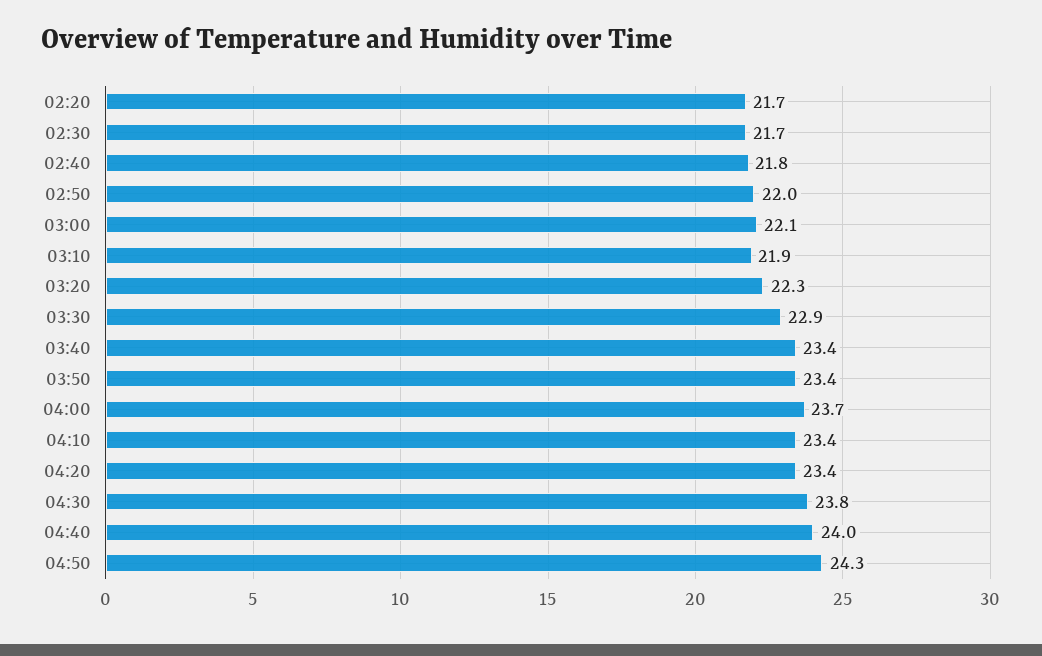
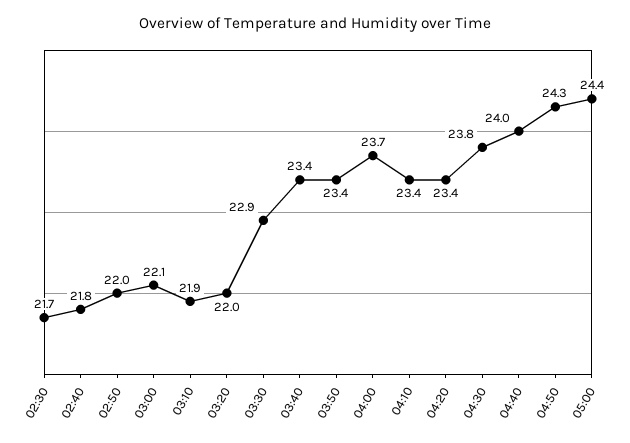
02:20: 21.7 -> none
03:20: 22.3 -> 22
05:00: none -> 24.4

